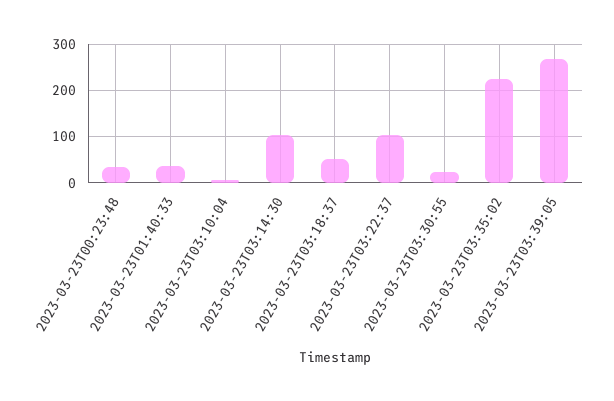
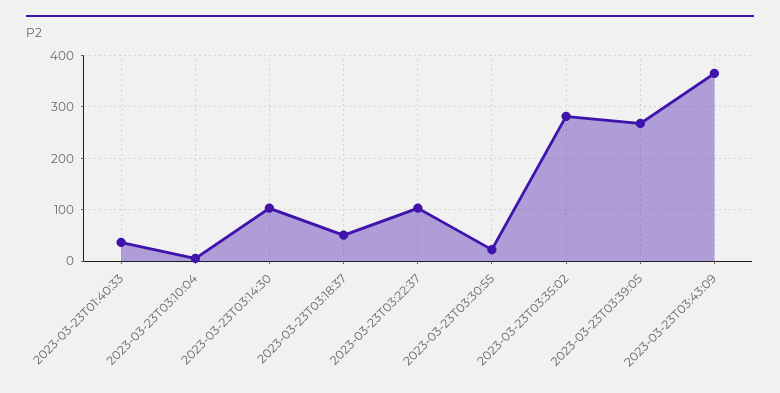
2023-03-23T00:23:48: 40 -> none
2023-03-23T03:35:02: 220 -> 280
2023-03-23T03:43:09: none -> 360

